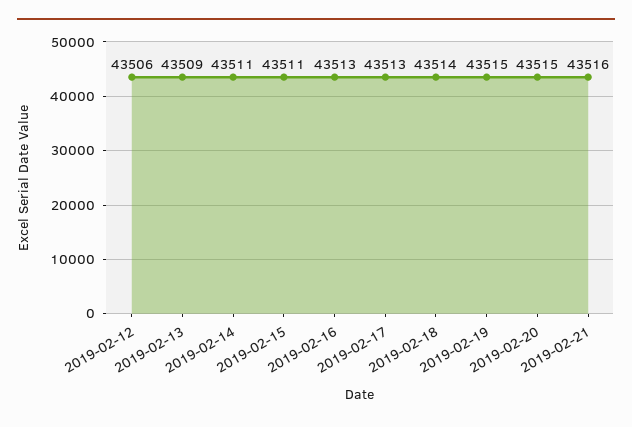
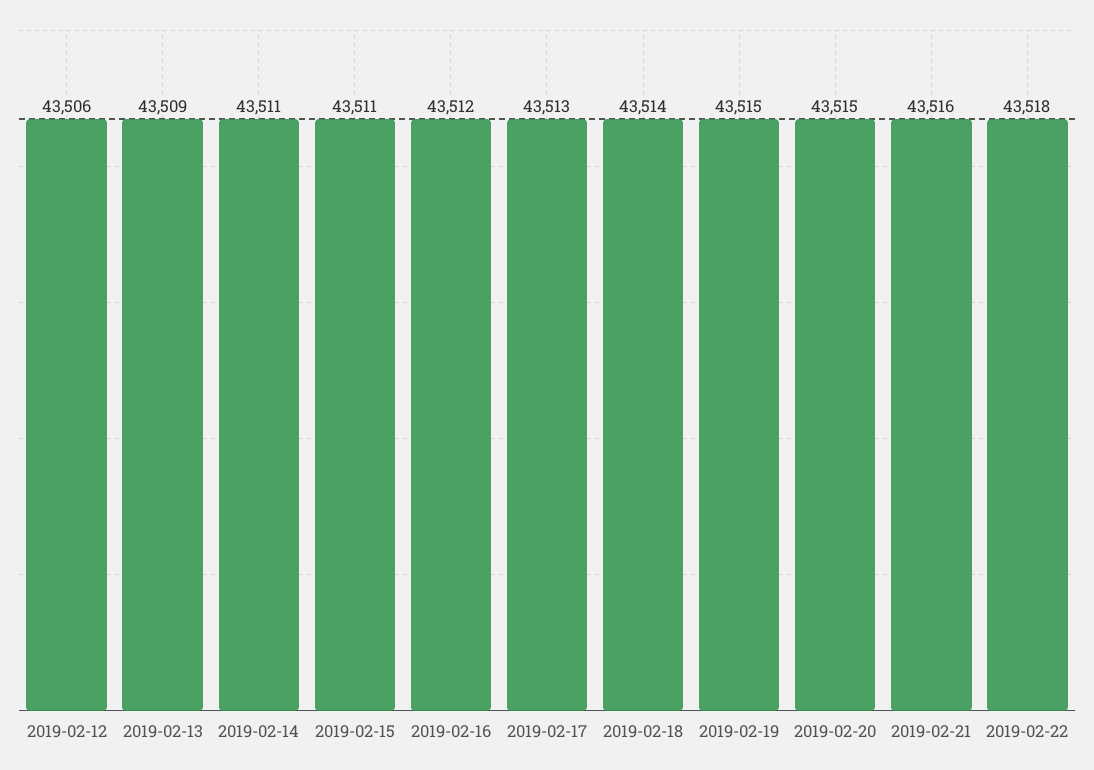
2019-02-16: 43513 -> 43512
2019-02-22: none -> 43518

